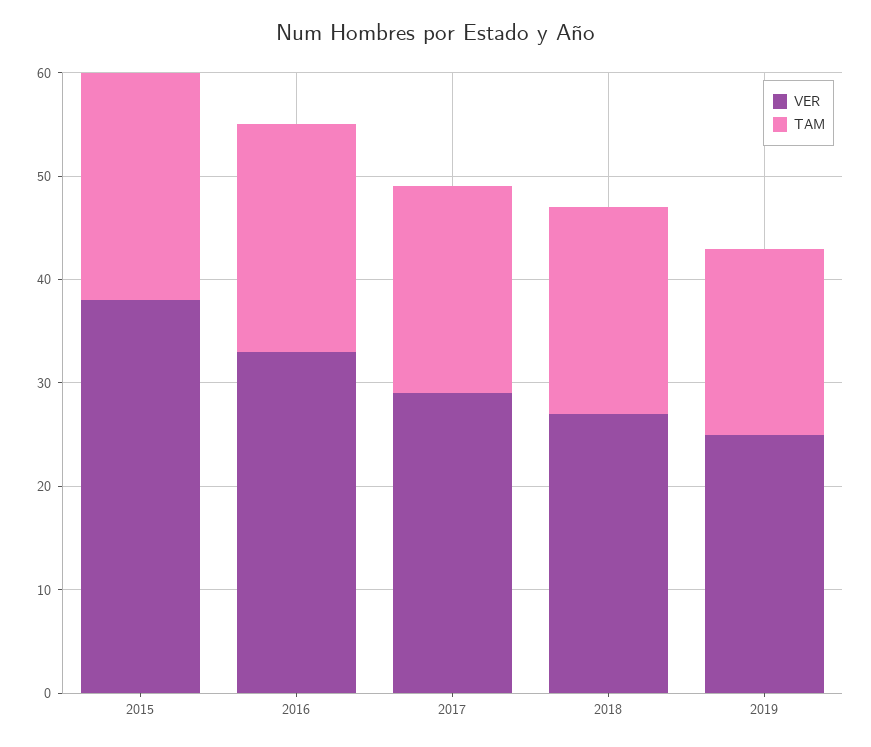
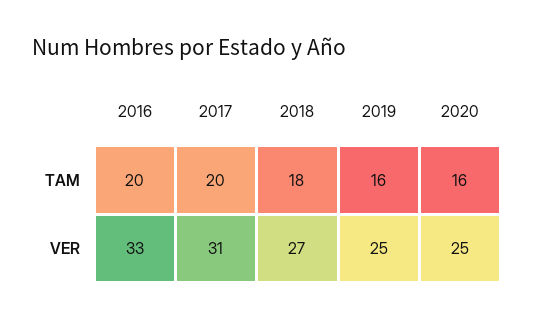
VER, 2015: 38 -> none
TAM, 2015: 22 -> none
TAM, 2016: 22 -> 20
VER, 2017: 29 -> 31
TAM, 2018: 20 -> 18
TAM, 2019: 18 -> 16
TAM, 2020: none -> 16
VER, 2020: none -> 25

